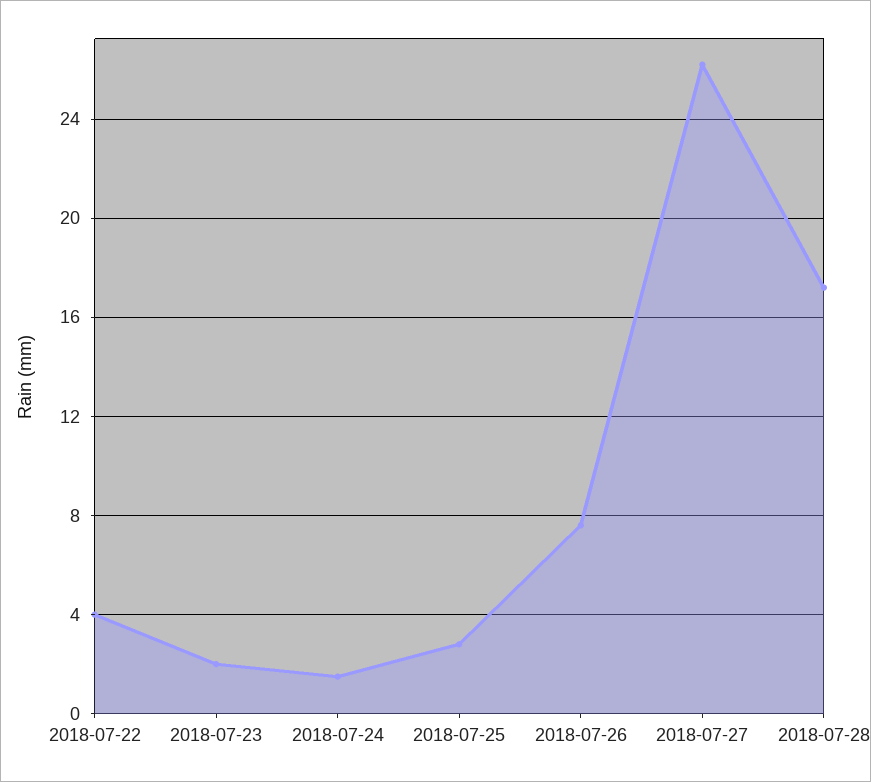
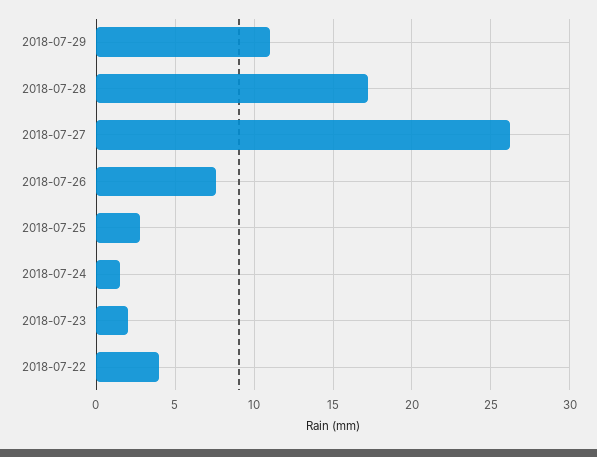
2018-07-29: none -> 11

